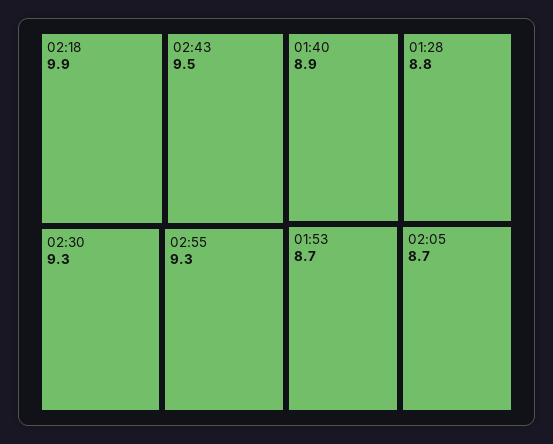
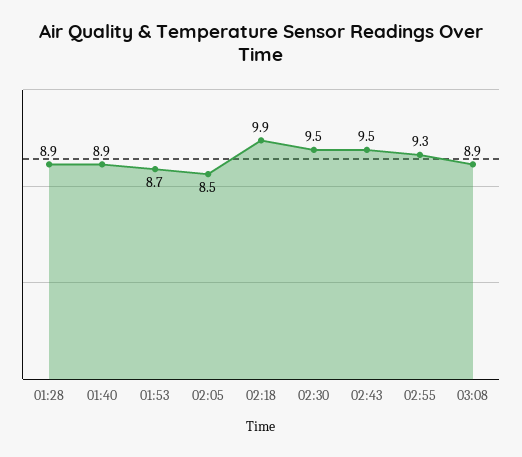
02:30: 9.3 -> 9.5
01:28: 8.8 -> 8.9
02:05: 8.7 -> 8.5
03:08: none -> 8.9

